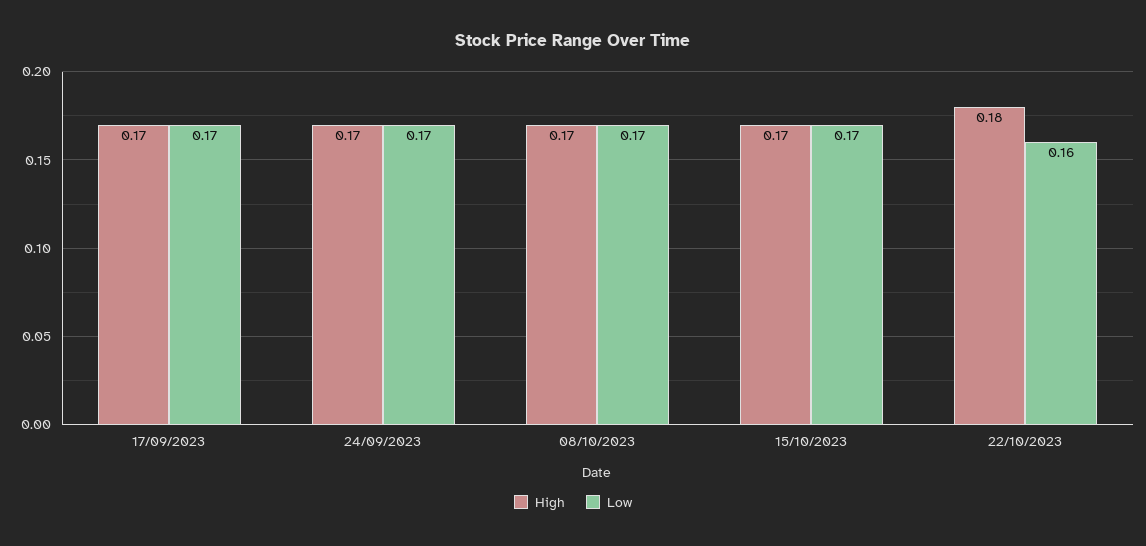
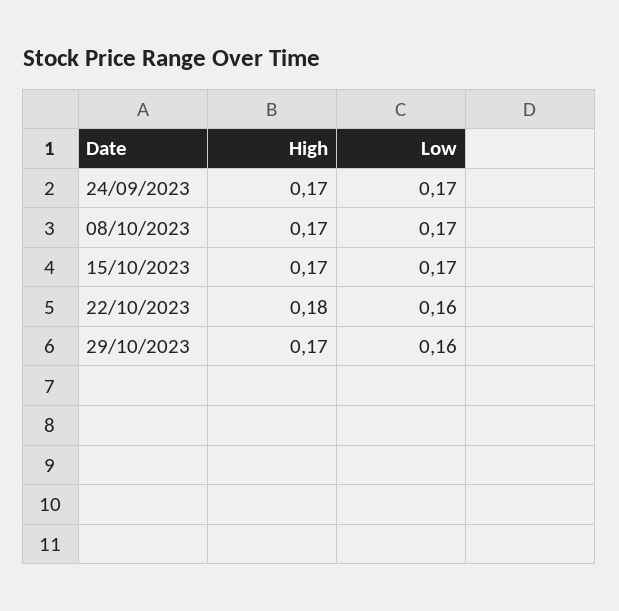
High, 17/09/2023: 0.17 -> none
Low, 17/09/2023: 0.17 -> none
High, 29/10/2023: none -> 0.17
Low, 29/10/2023: none -> 0.16

